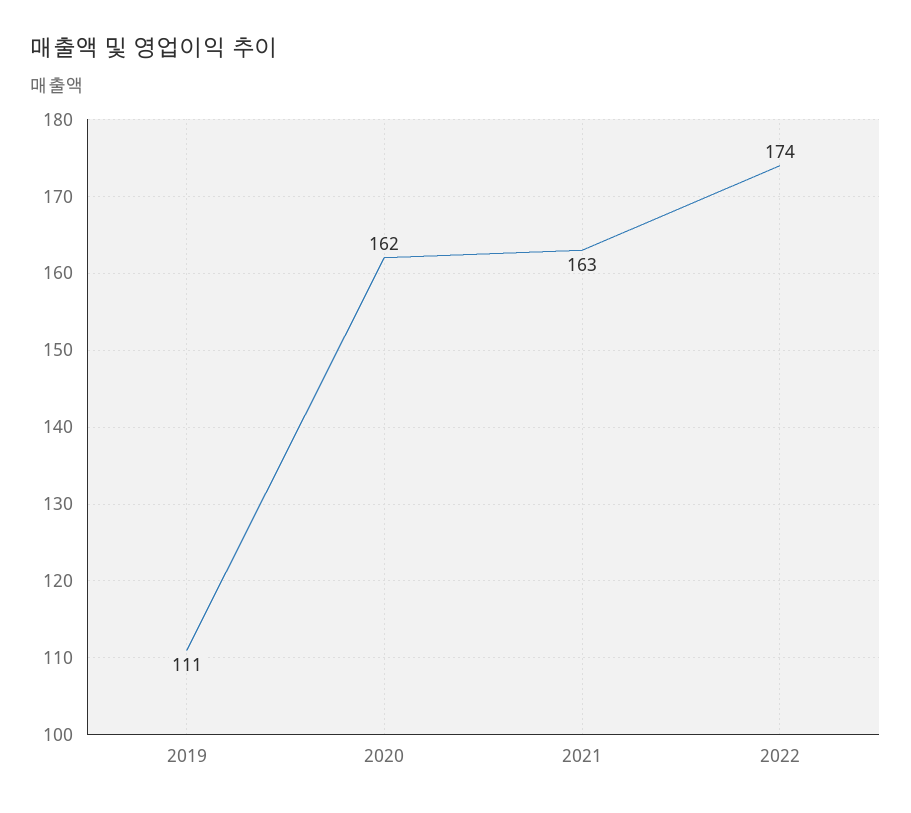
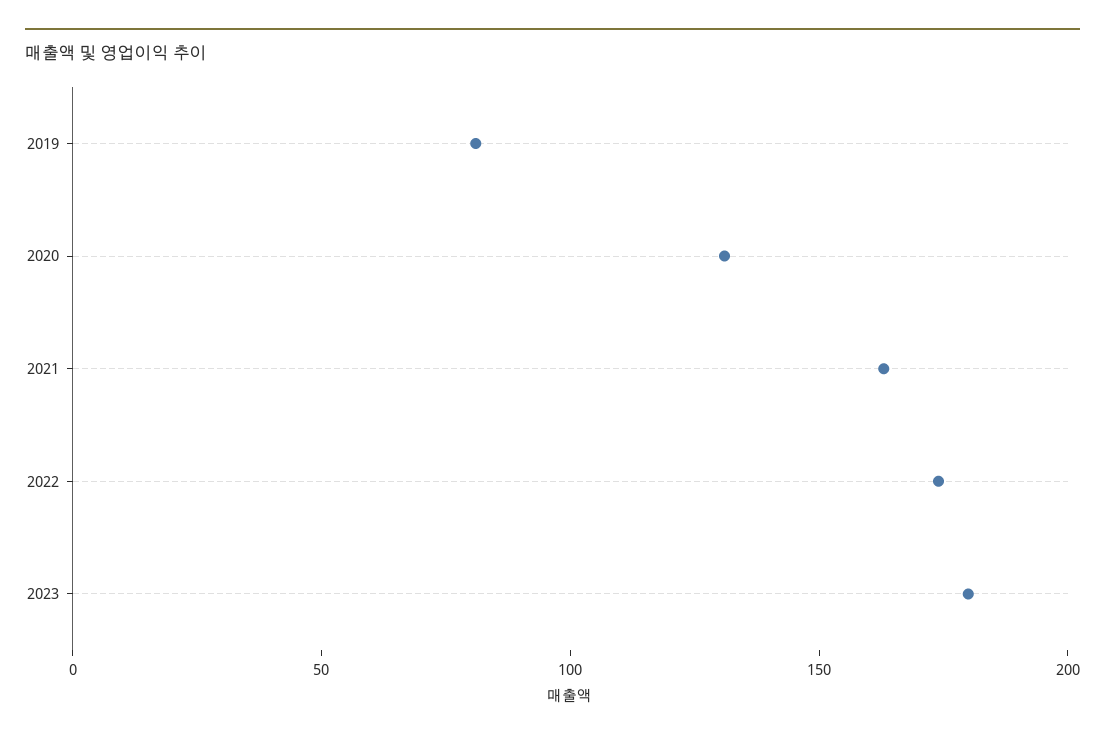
2019: 111 -> 80
2020: 162 -> 130
2023: none -> 180

